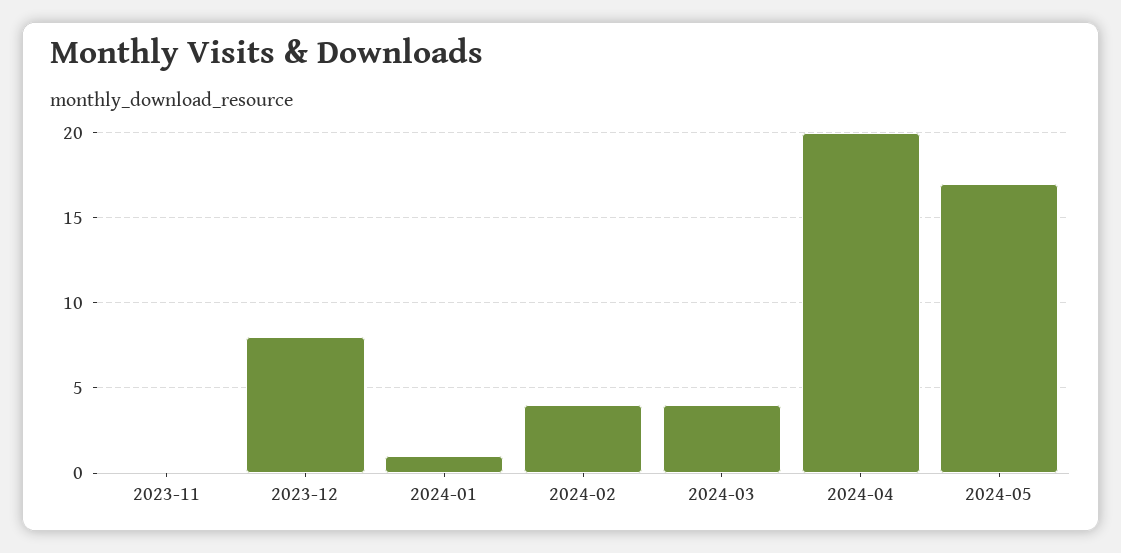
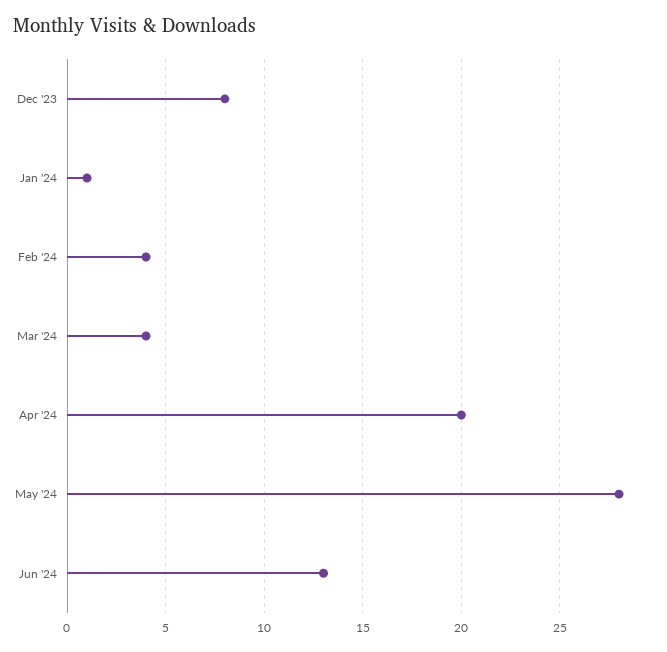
2023-11: 0 -> none
2024-05: 17 -> 28
Jun '24: none -> 13

